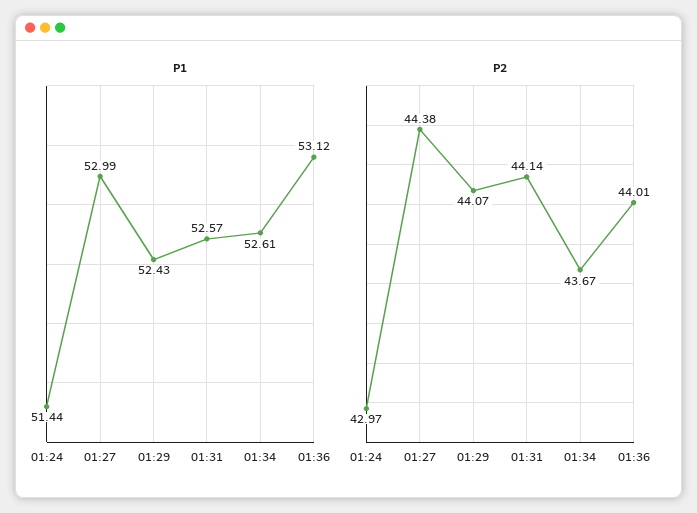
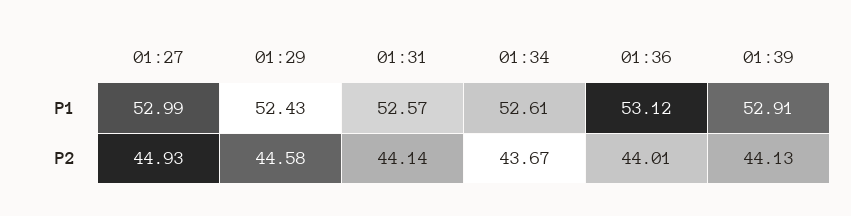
P1, 01:24: 51.44 -> none
P2, 01:24: 42.97 -> none
P2, 01:27: 44.38 -> 44.93
P2, 01:29: 44.07 -> 44.58
P1, 01:39: none -> 52.91
P2, 01:39: none -> 44.13

